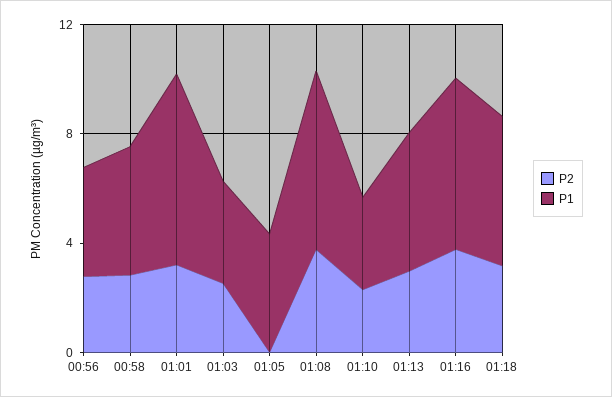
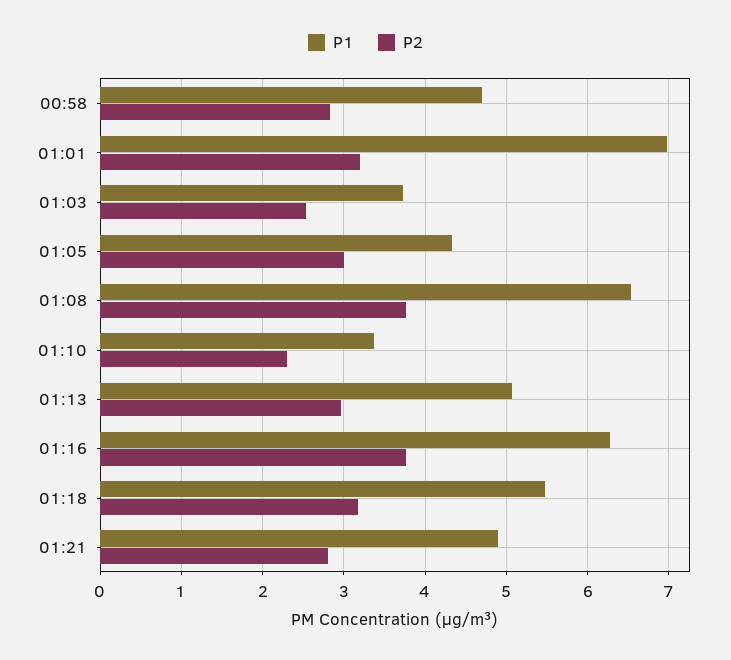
P2, 00:56: 3 -> none
P1, 00:56: 4 -> none
P2, 01:05: 0 -> 3
P1, 01:21: none -> 4.9
P2, 01:21: none -> 2.8

